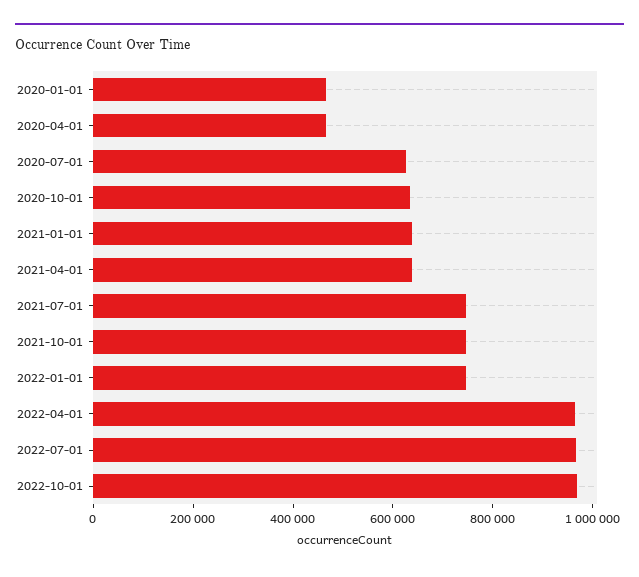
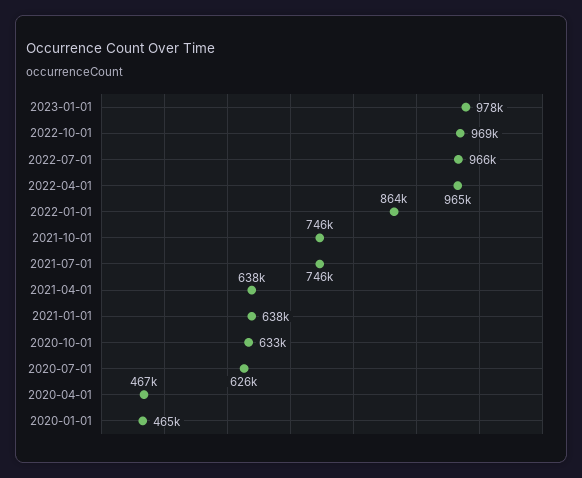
2022-01-01: 750000 -> 864000
2023-01-01: none -> 978000

